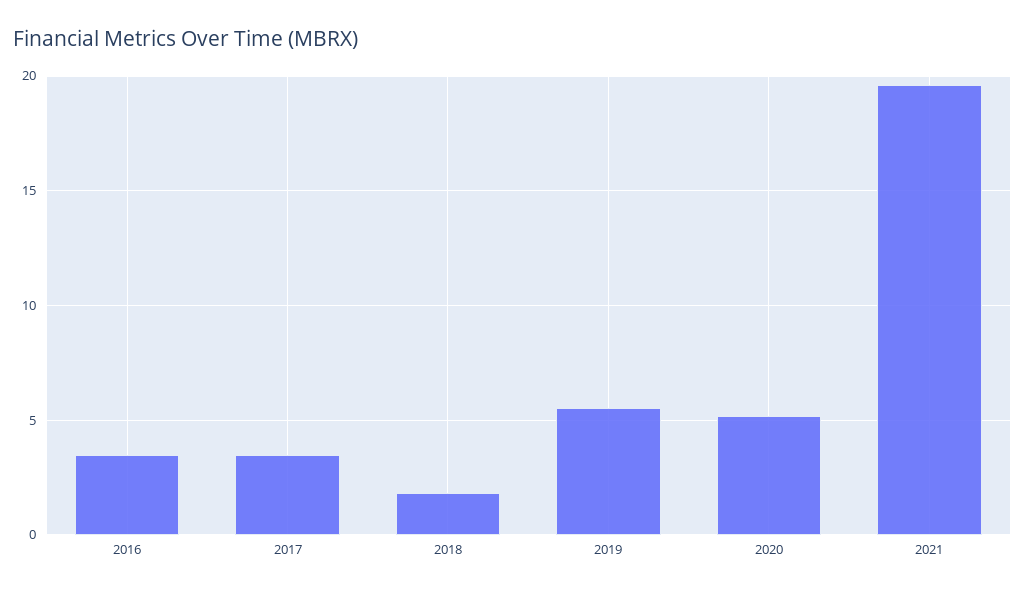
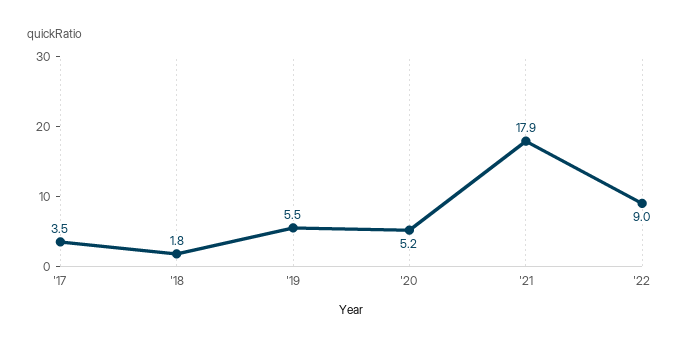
2016: 3.5 -> none
2021: 19.5 -> 17.9
'22: none -> 9

